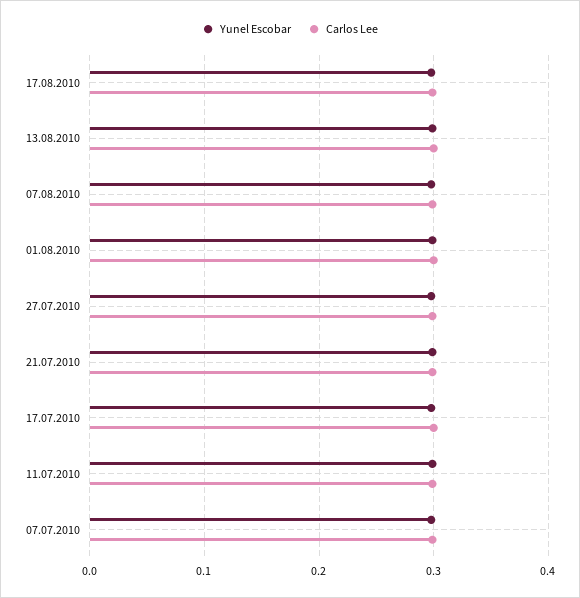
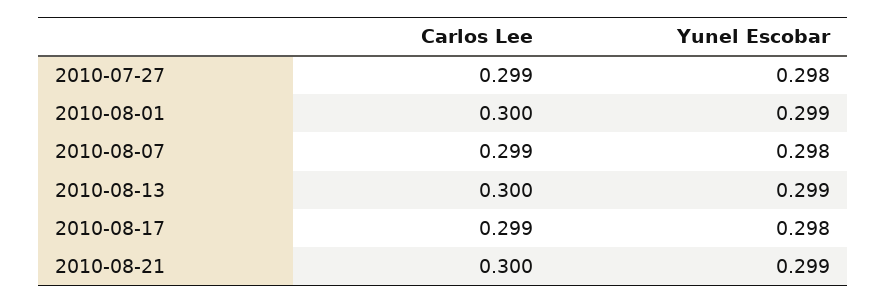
Yunel Escobar, 21.07.2010: 0.3 -> none
Carlos Lee, 21.07.2010: 0.3 -> none
Yunel Escobar, 17.07.2010: 0.3 -> none
Carlos Lee, 17.07.2010: 0.3 -> none
Yunel Escobar, 11.07.2010: 0.3 -> none
Carlos Lee, 11.07.2010: 0.3 -> none
Yunel Escobar, 07.07.2010: 0.3 -> none
Carlos Lee, 07.07.2010: 0.3 -> none
Carlos Lee, 2010-08-21: none -> 0.3
Yunel Escobar, 2010-08-21: none -> 0.299

